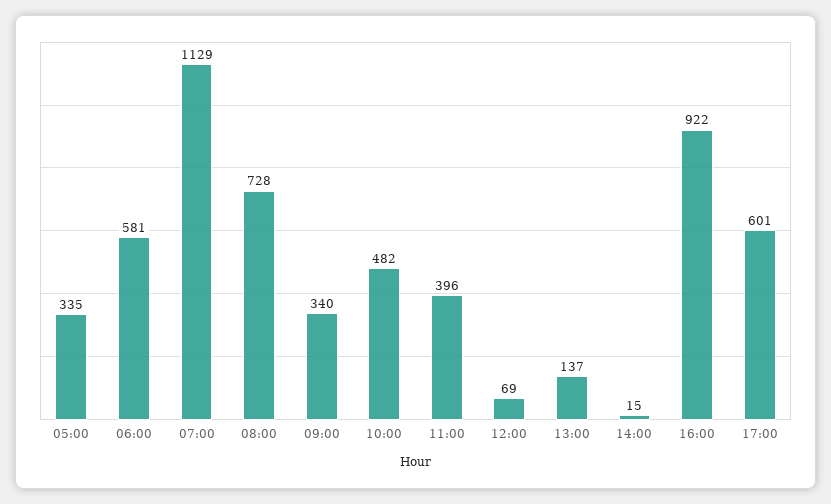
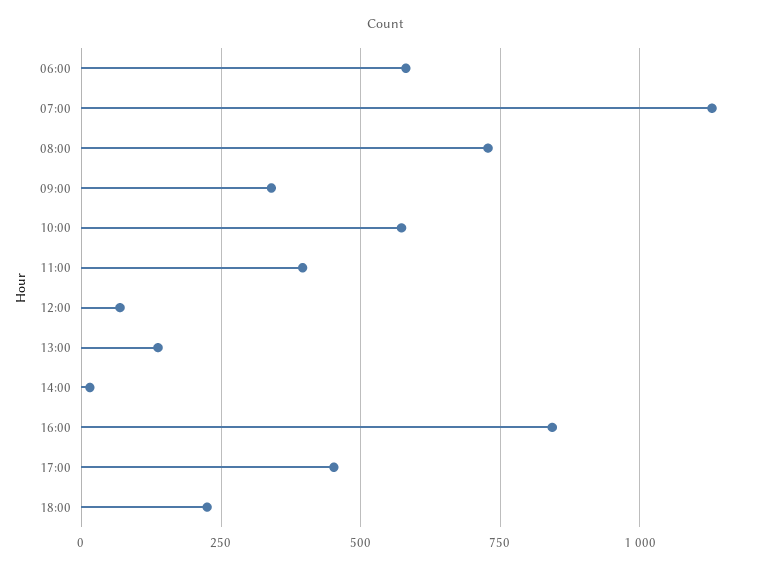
05:00: 335 -> none
10:00: 482 -> 575
16:00: 922 -> 850
17:00: 601 -> 450
18:00: none -> 225

